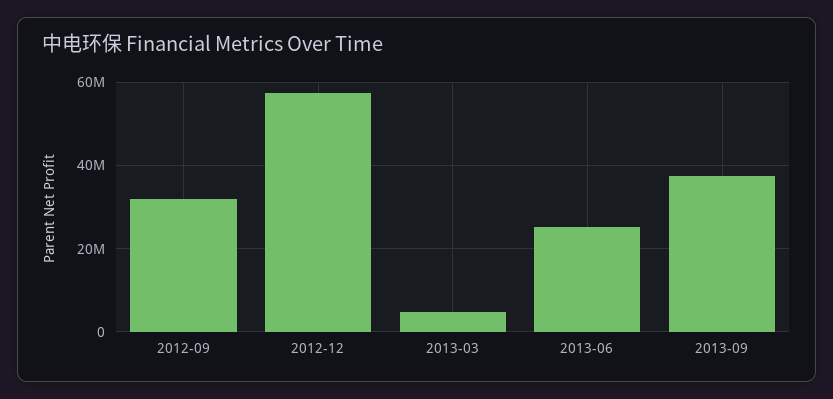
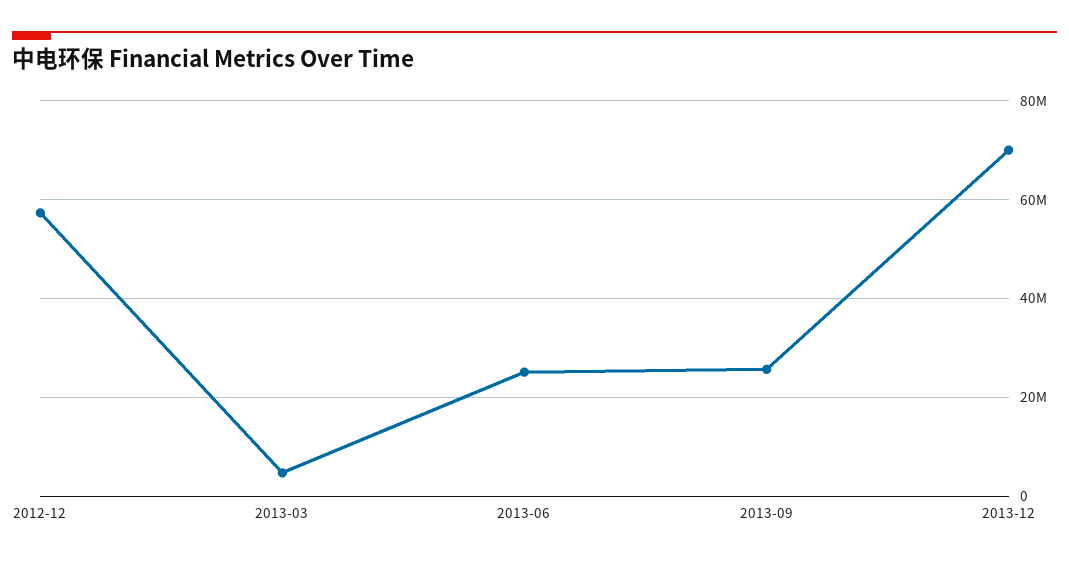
2012-09: 32000000 -> none
2013-09: 38000000 -> 26000000
2013-12: none -> 70000000

